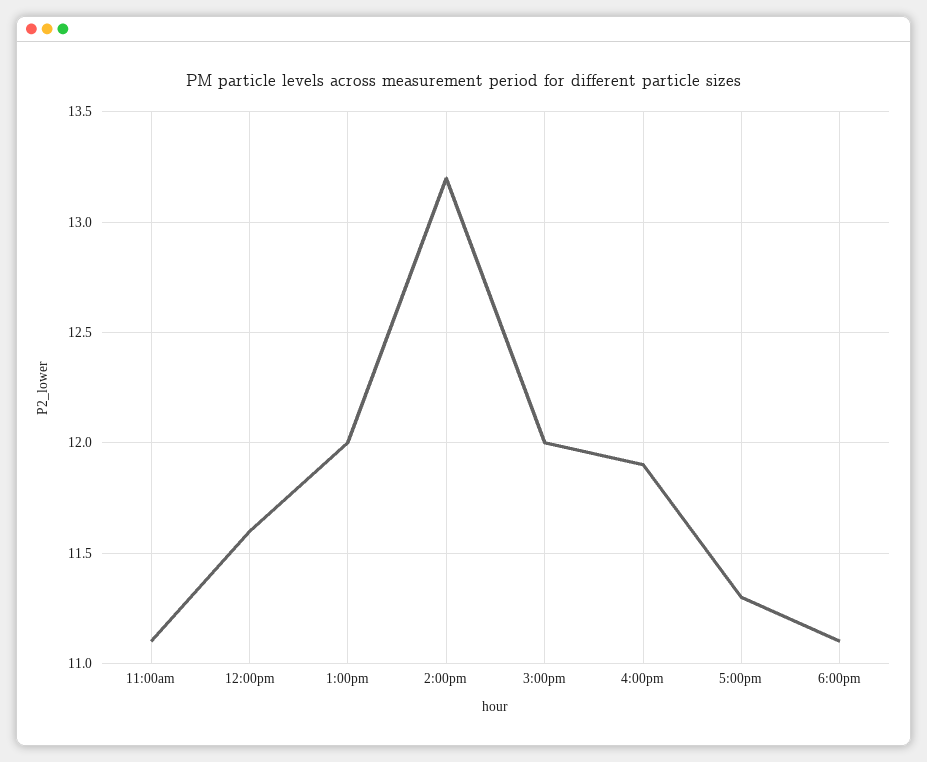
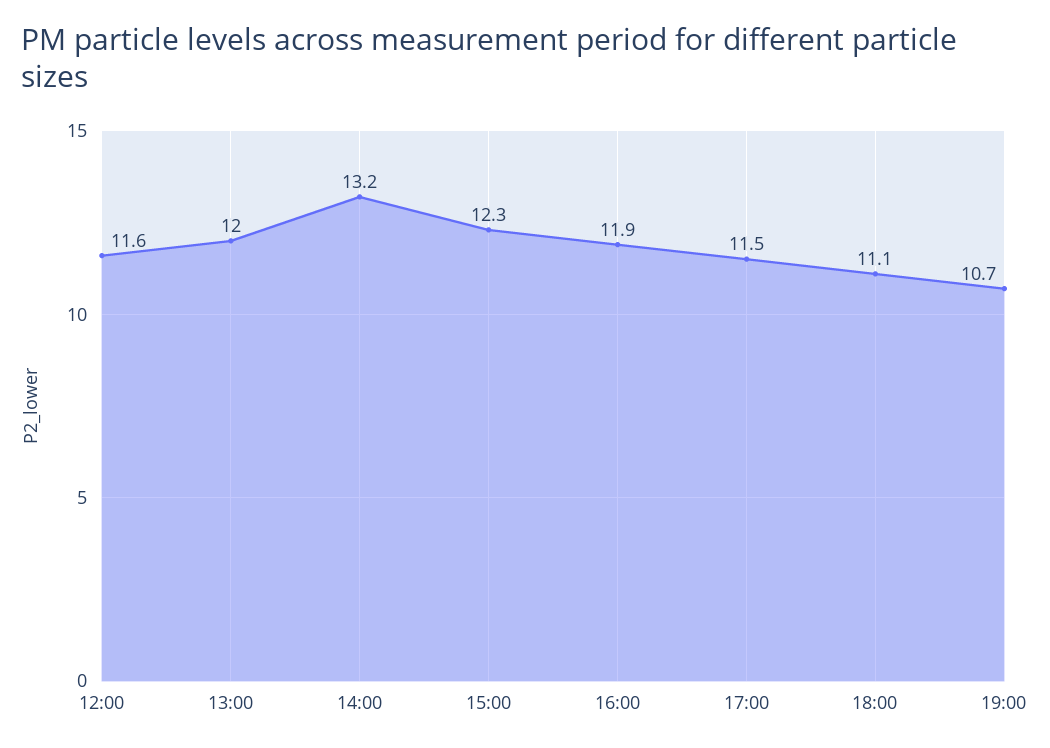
11:00am: 11.1 -> none
3:00pm: 12 -> 12.3
5:00pm: 11.3 -> 11.5
19:00: none -> 10.7

